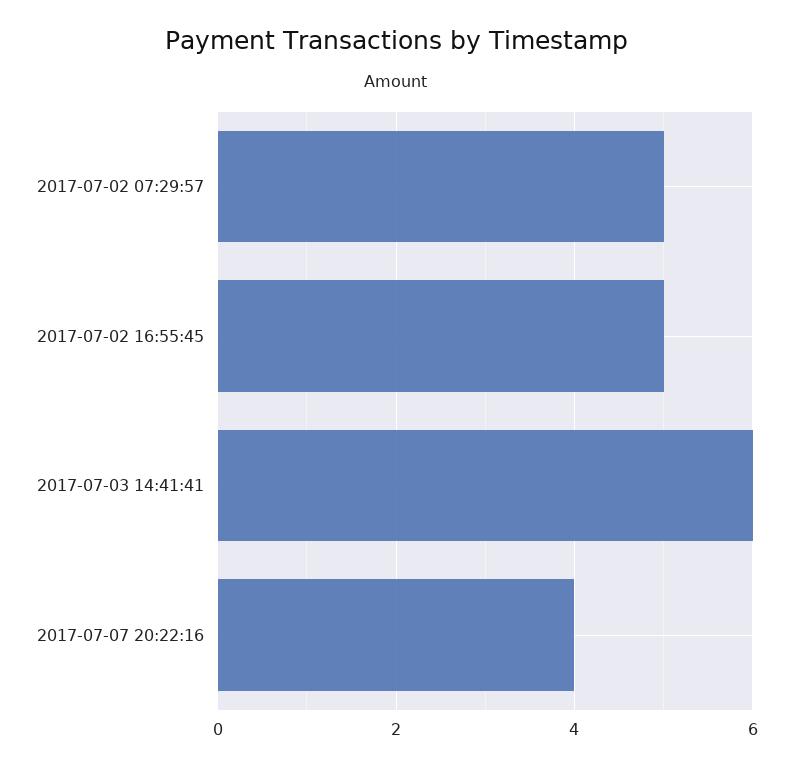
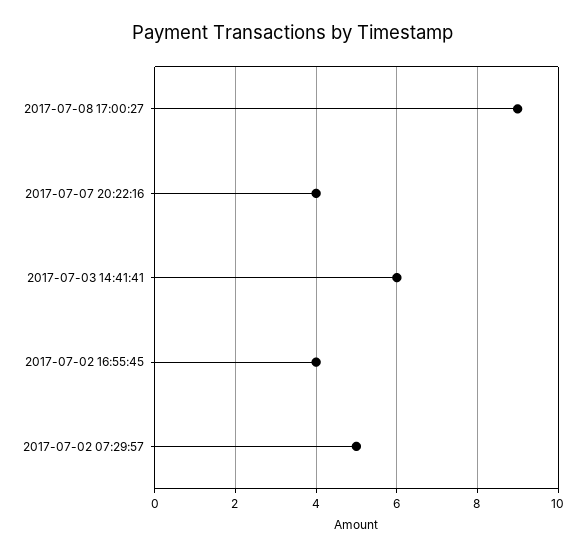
2017-07-02 16:55:45: 5 -> 4
2017-07-08 17:00:27: none -> 9

